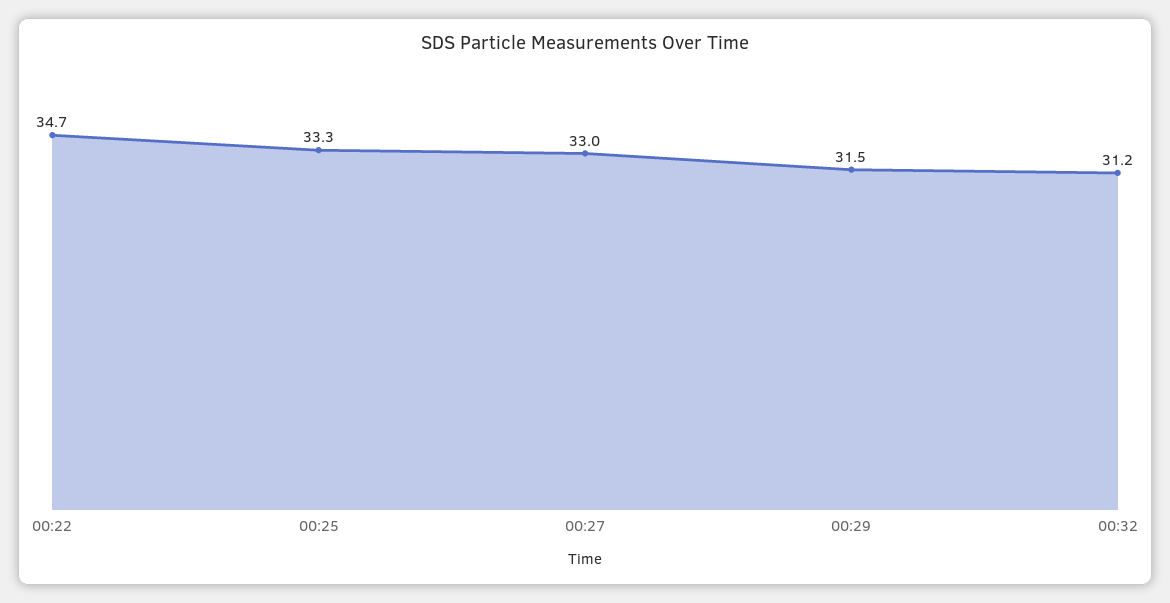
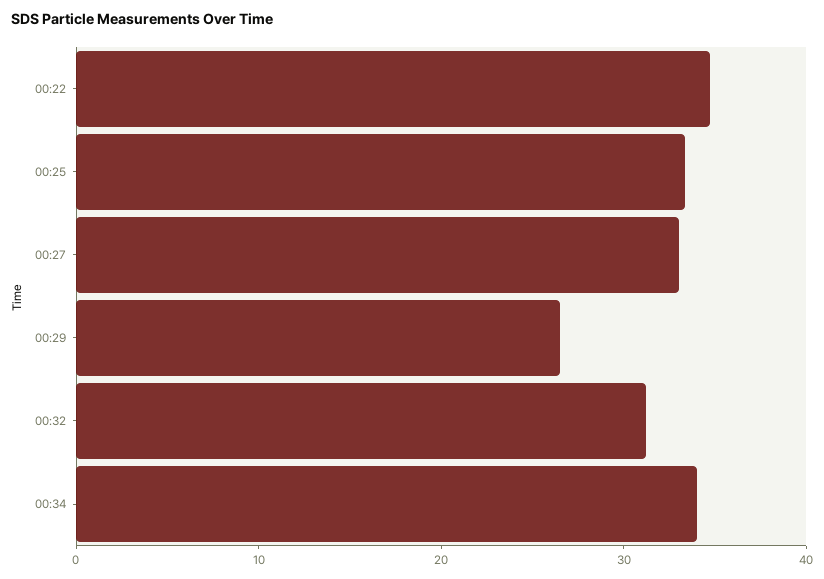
00:29: 31.5 -> 26
00:34: none -> 34

